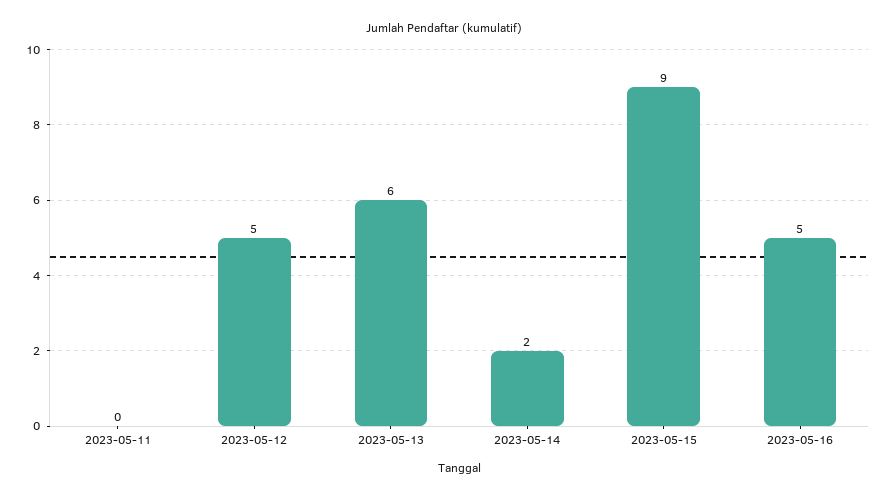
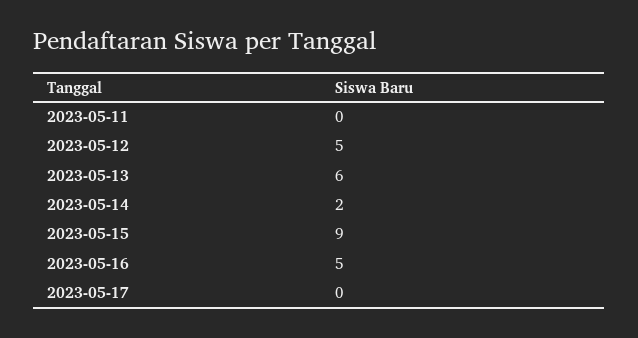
2023-05-17: none -> 0

